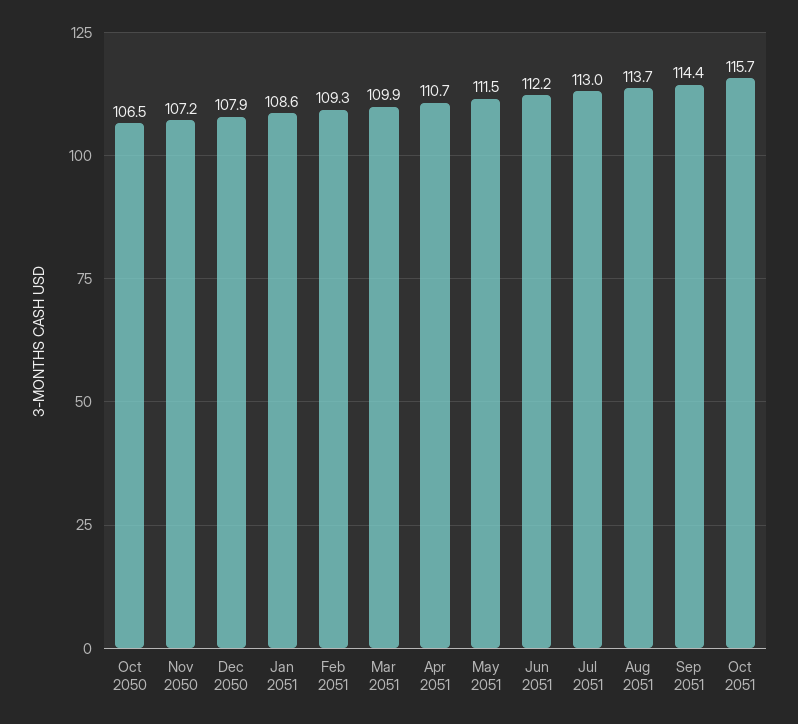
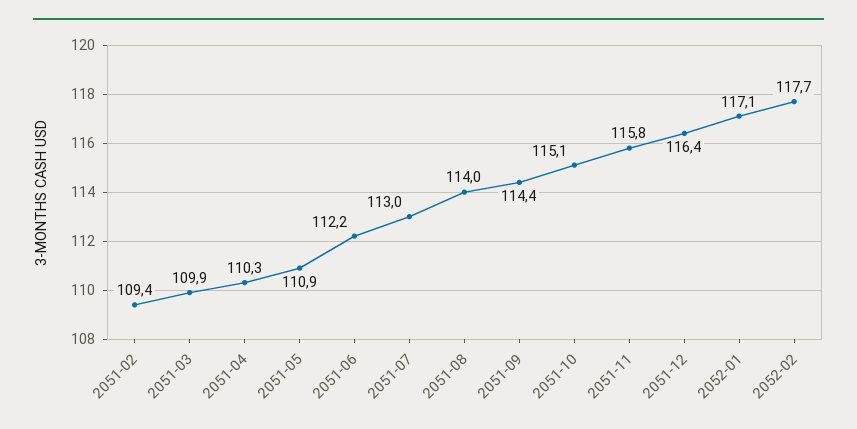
Oct 2050: 106.5 -> none
Nov 2050: 107.2 -> none
Dec 2050: 107.9 -> none
Jan 2051: 108.6 -> none
Feb 2051: 109.3 -> 109.4
Apr 2051: 110.7 -> 110.3
May 2051: 111.5 -> 110.9
Aug 2051: 113.7 -> 114
Oct 2051: 115.7 -> 115.1
2051-11: none -> 115.8
2051-12: none -> 116.4
2052-01: none -> 117.1
2052-02: none -> 117.7

